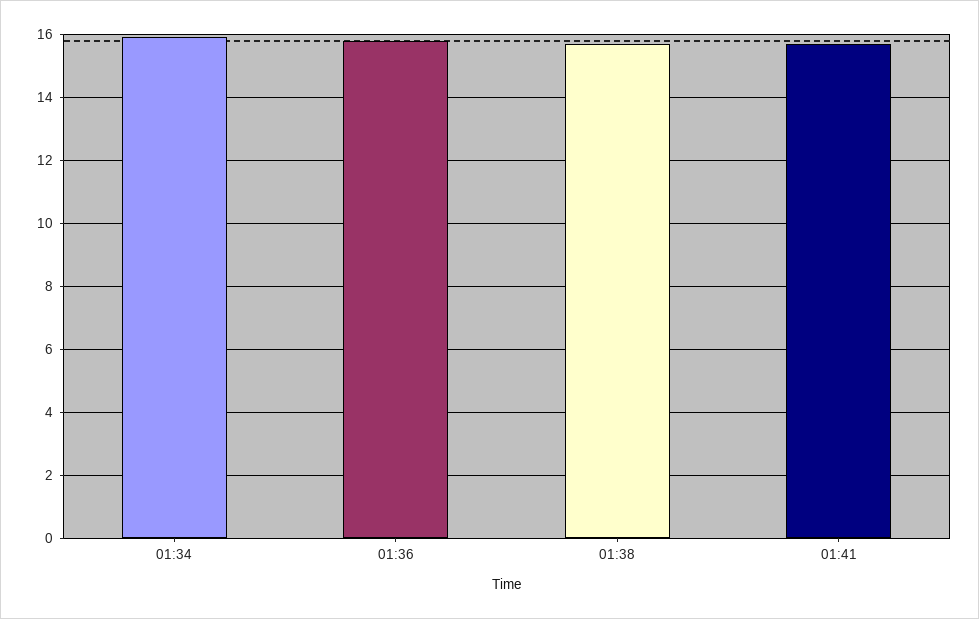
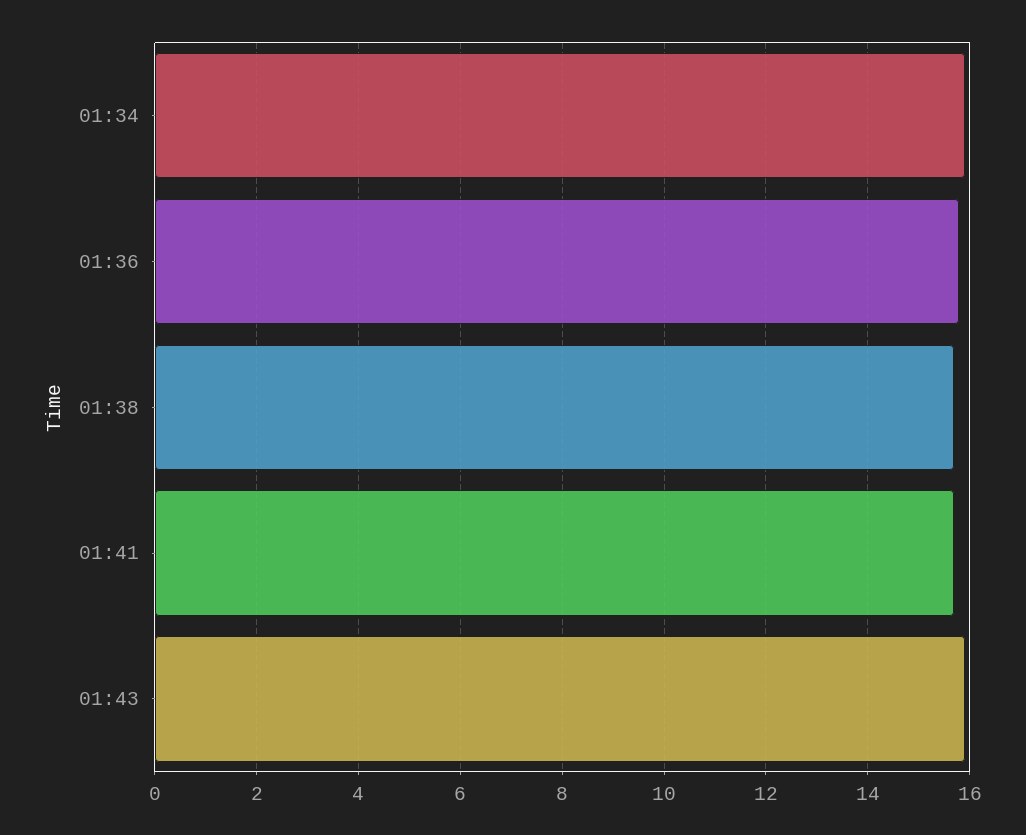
01:43: none -> 16

